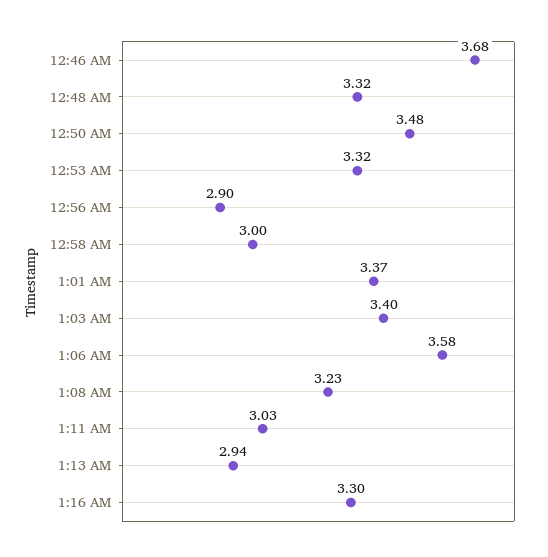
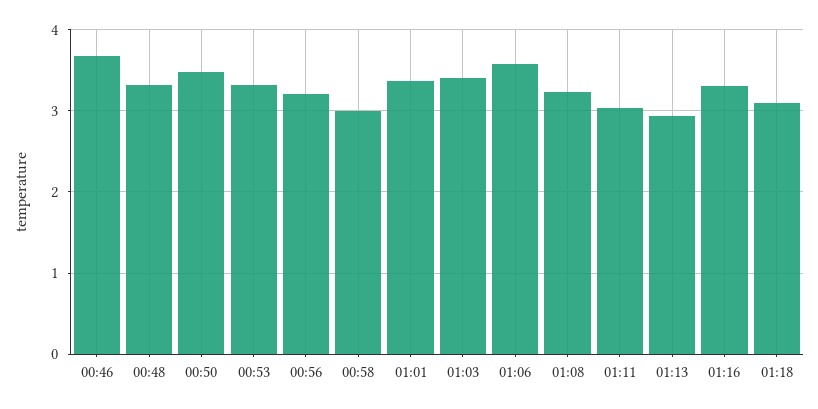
12:56 AM: 2.9 -> 3.2
01:18: none -> 3.1

